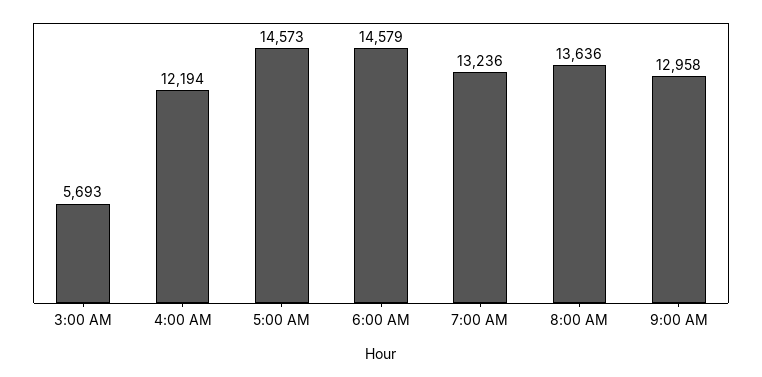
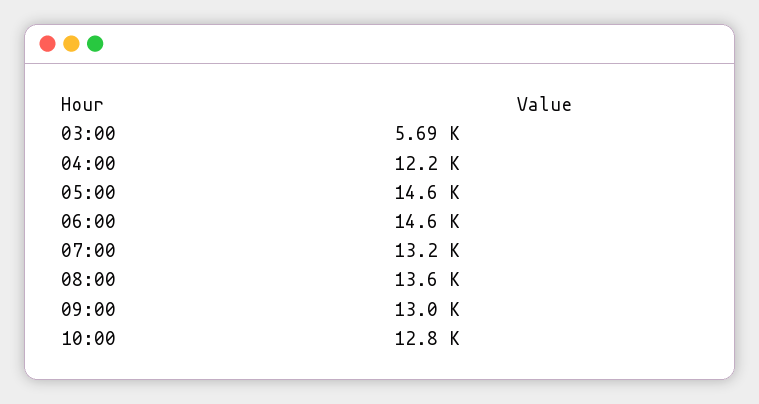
10:00: none -> 12800

